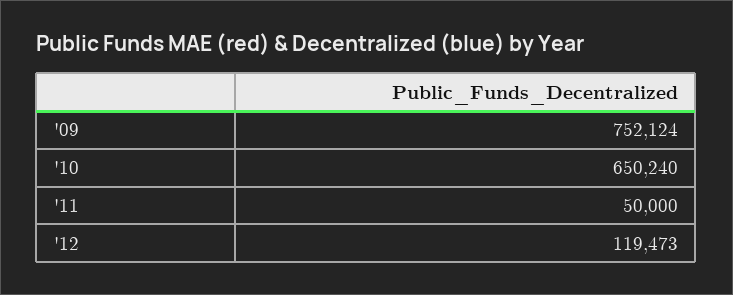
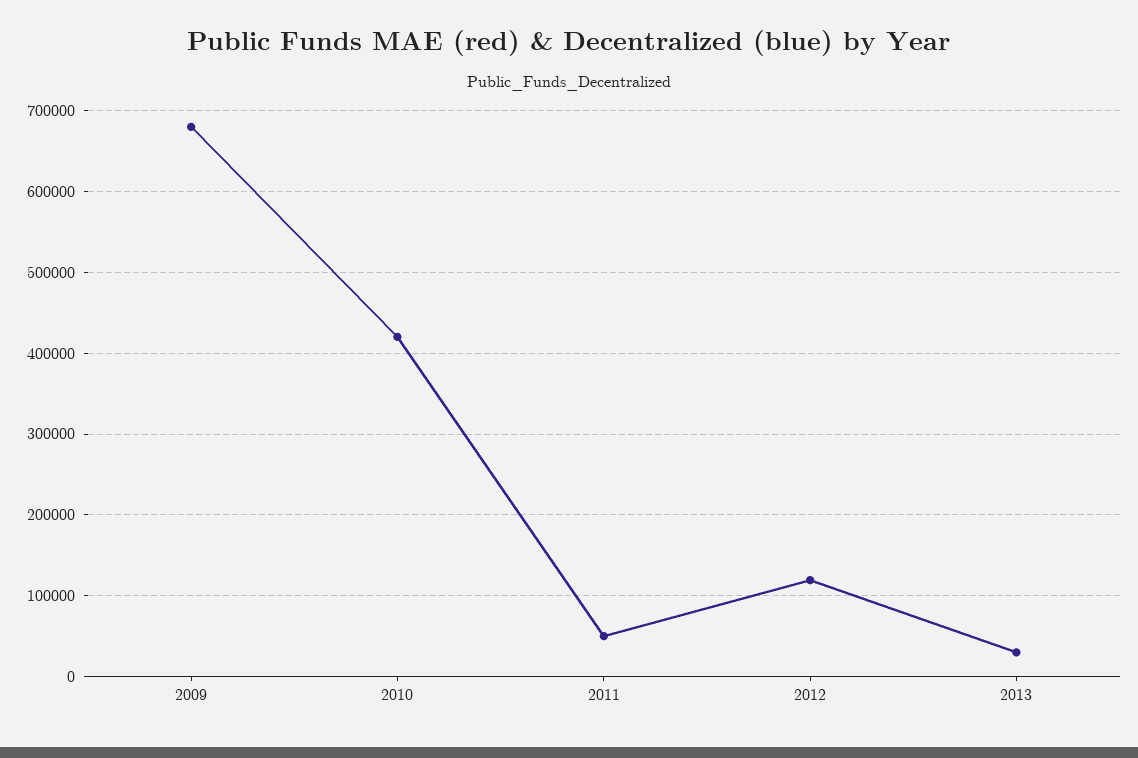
'09: 752124 -> 680000
'10: 650240 -> 420000
2013: none -> 30000

